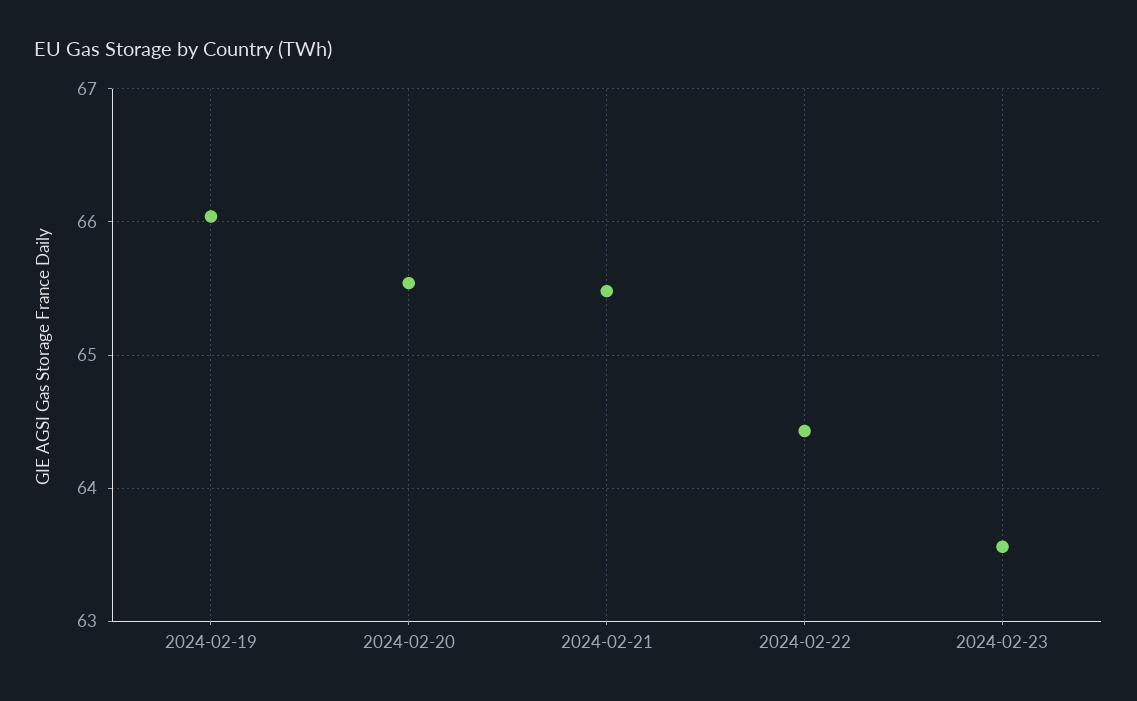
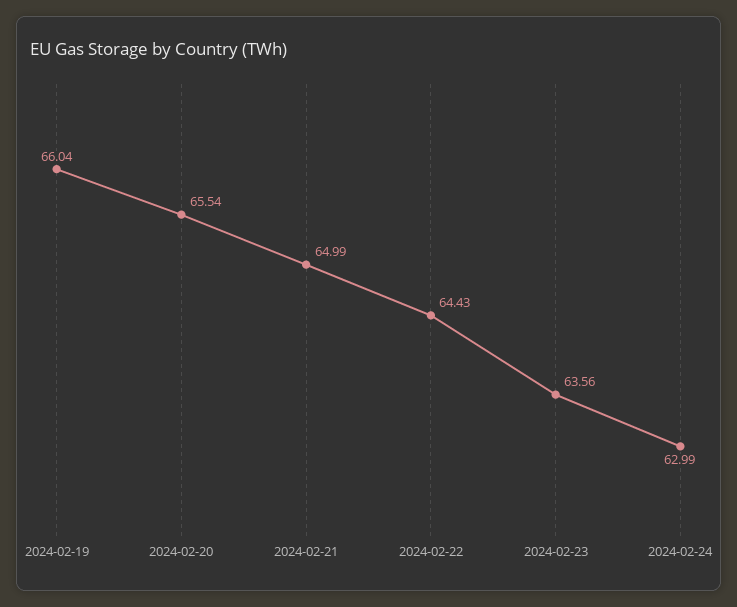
2024-02-21: 65.5 -> 64.99
2024-02-24: none -> 62.99

